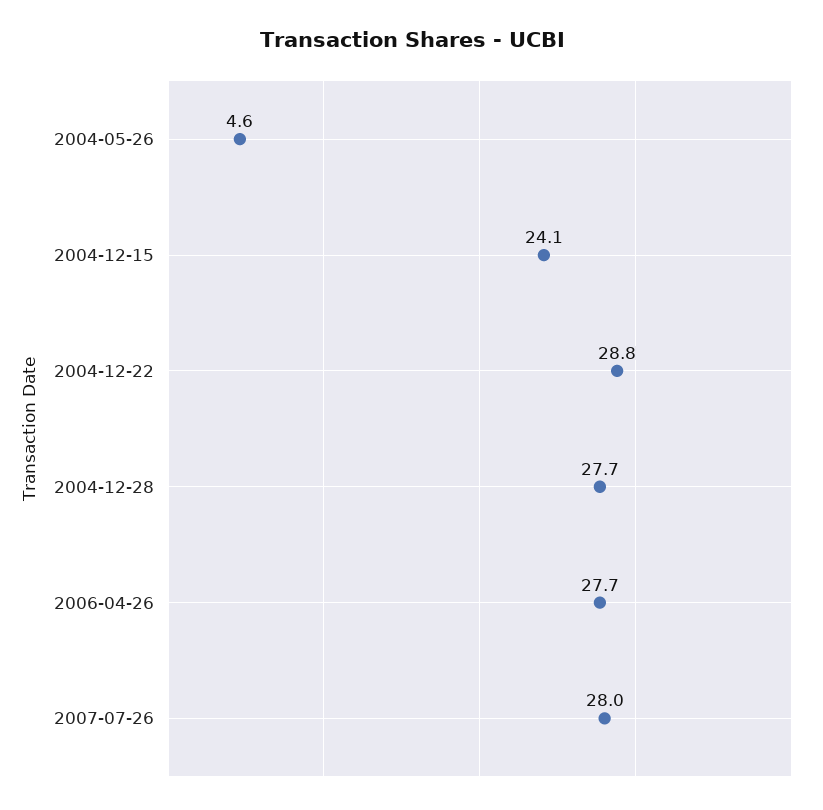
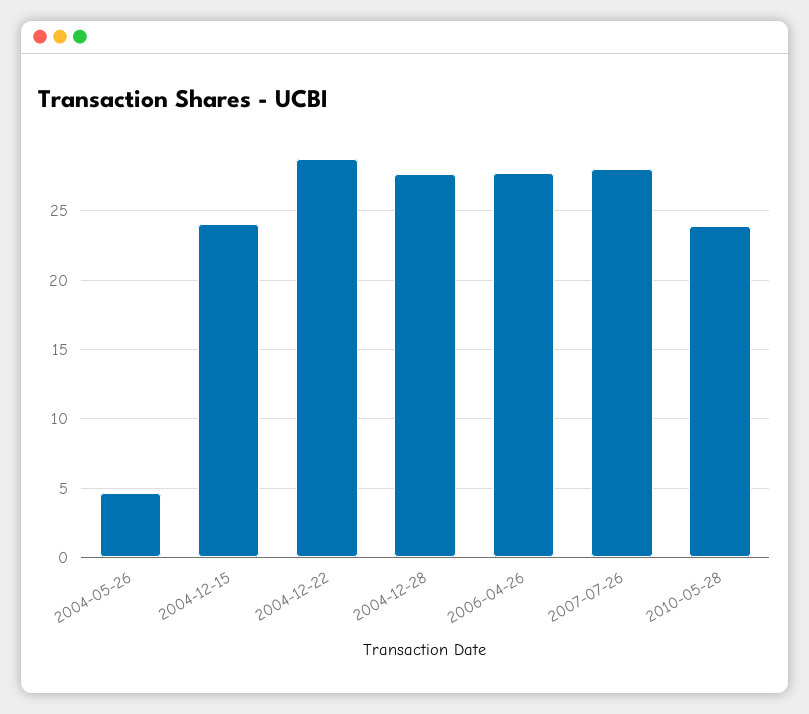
2010-05-28: none -> 24

